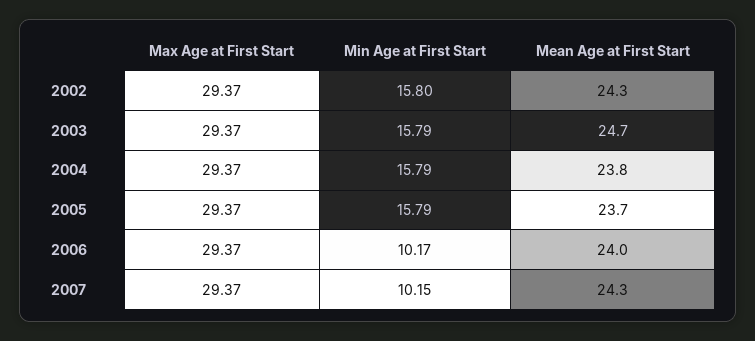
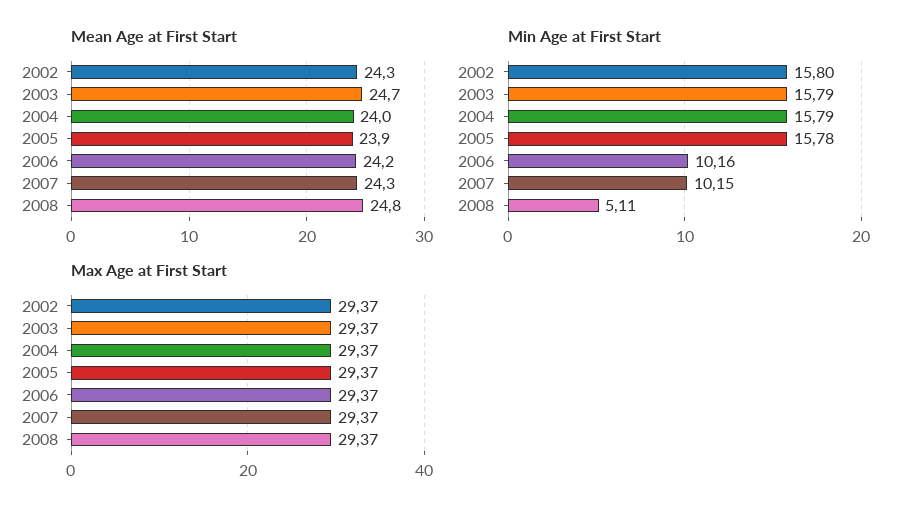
Mean Age at First Start, 2004: 23.8 -> 24
Min Age at First Start, 2005: 15.79 -> 15.78
Mean Age at First Start, 2005: 23.7 -> 23.9
Min Age at First Start, 2006: 10.17 -> 10.16
Mean Age at First Start, 2006: 24 -> 24.2
Mean Age at First Start, 2008: none -> 24.8
Min Age at First Start, 2008: none -> 5.11
Max Age at First Start, 2008: none -> 29.37

